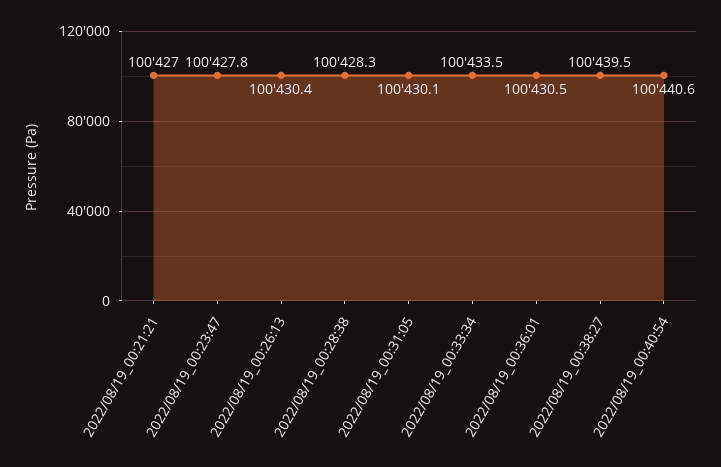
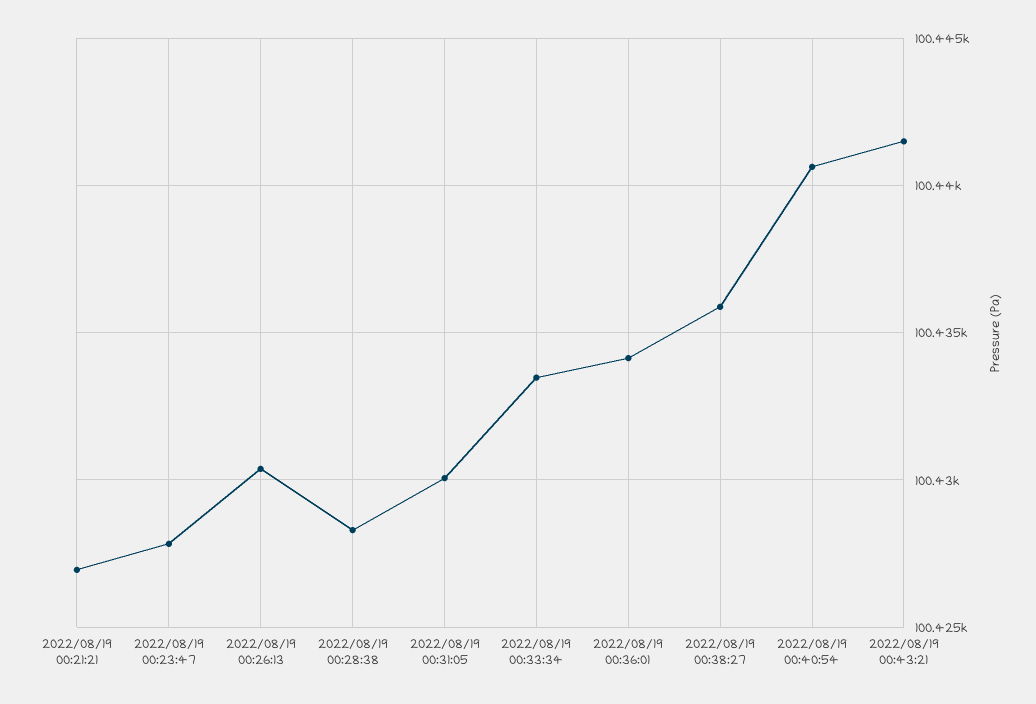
2022/08/19_00:36:01: 100430.5 -> 100434
2022/08/19_00:38:27: 100439.5 -> 100436
2022/08/19 00:43:21: none -> 100441.5

